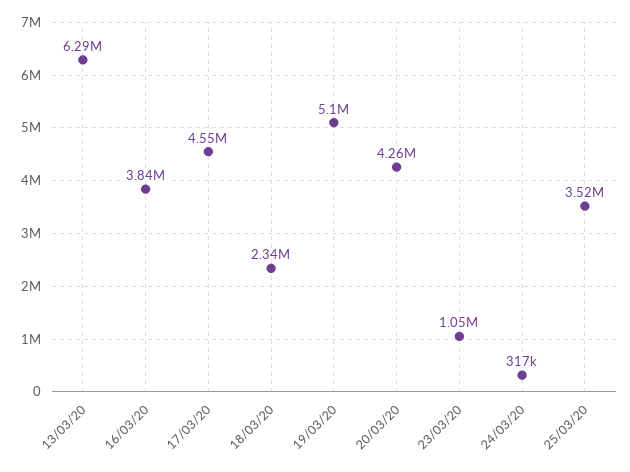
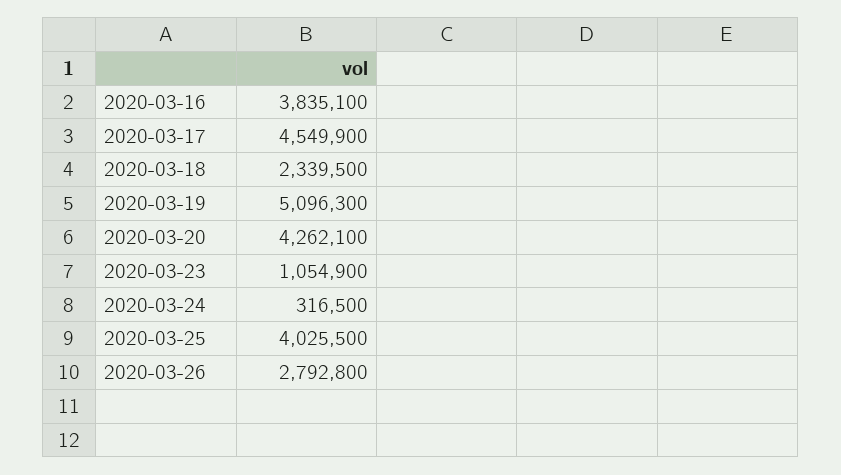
13/03/20: 6290000 -> none
25/03/20: 3520000 -> 4025500
2020-03-26: none -> 2792800

